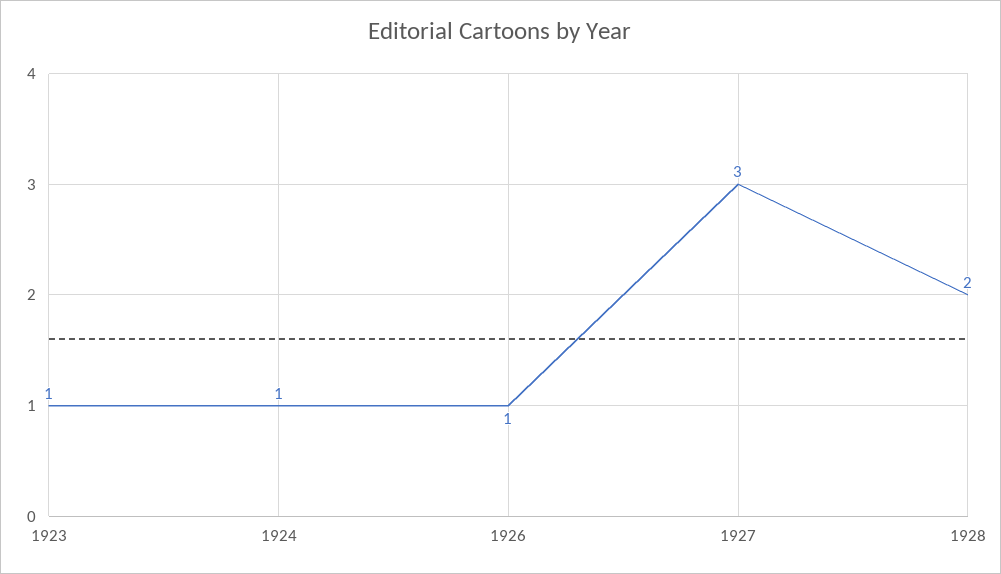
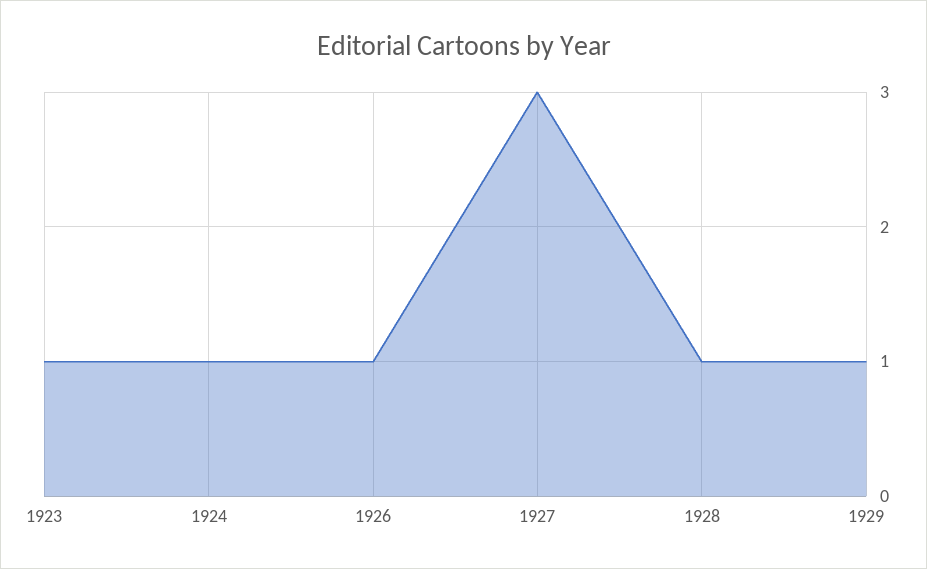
1928: 2 -> 1
1929: none -> 1

